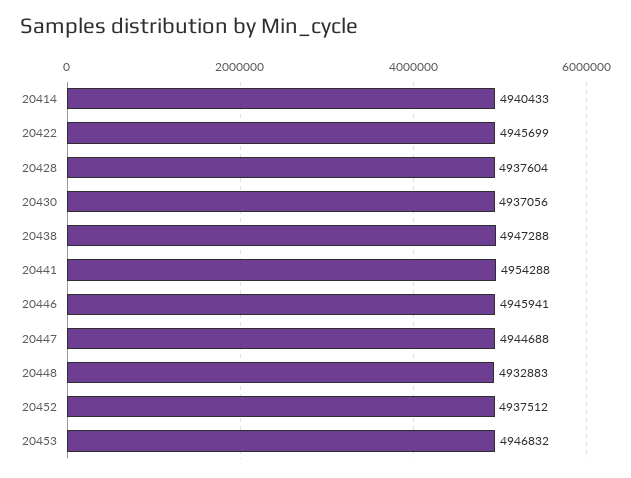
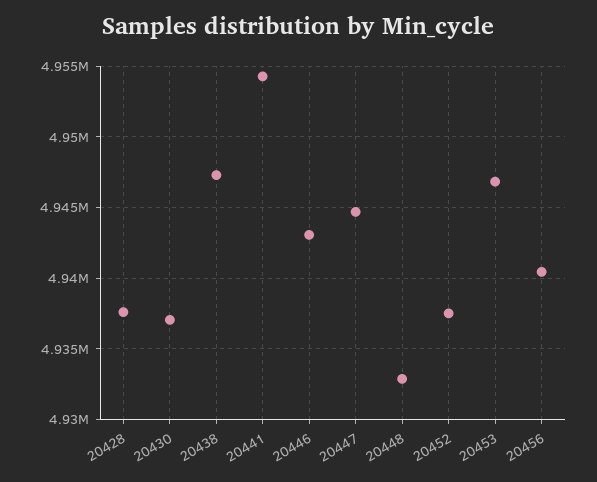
20414: 4940433 -> none
20422: 4945699 -> none
20446: 4945941 -> 4943000
20456: none -> 4940500

